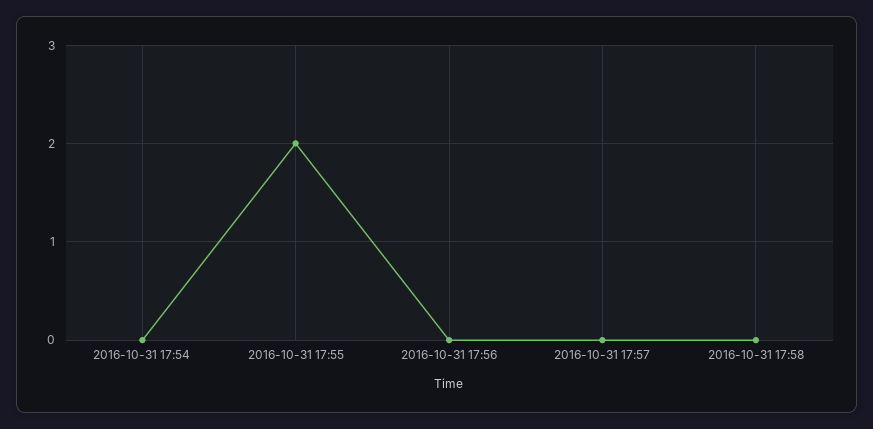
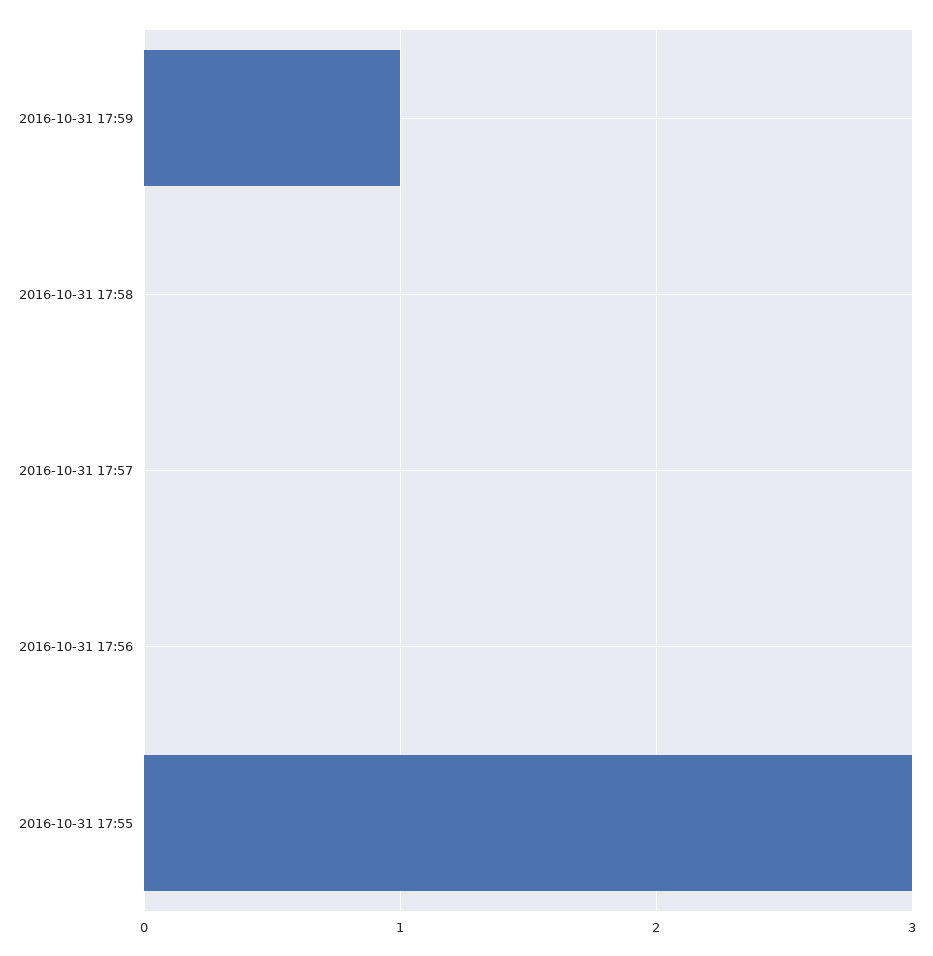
2016-10-31 17:54: 0 -> none
2016-10-31 17:55: 2 -> 3
2016-10-31 17:59: none -> 1

